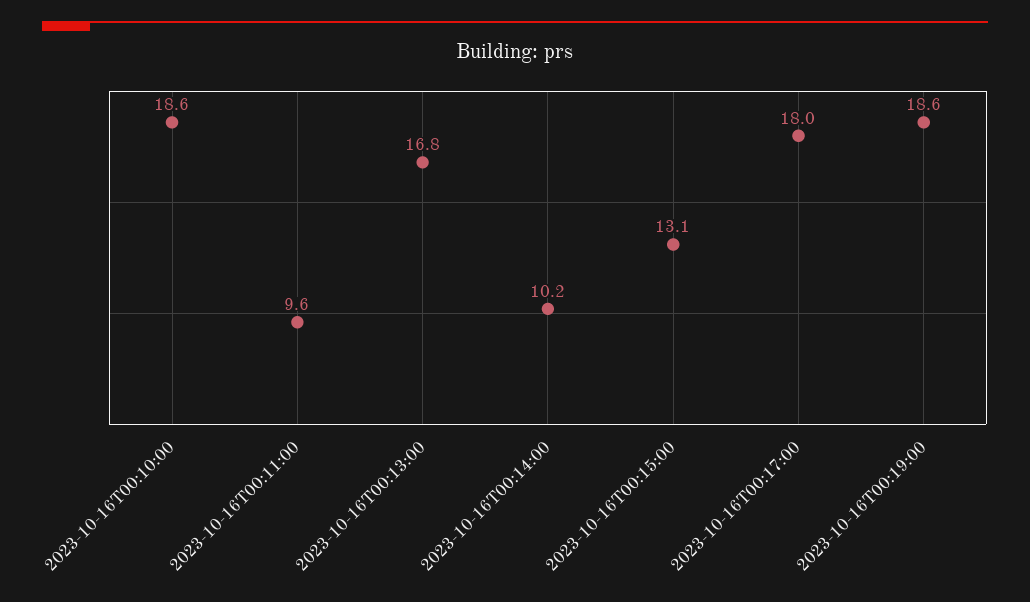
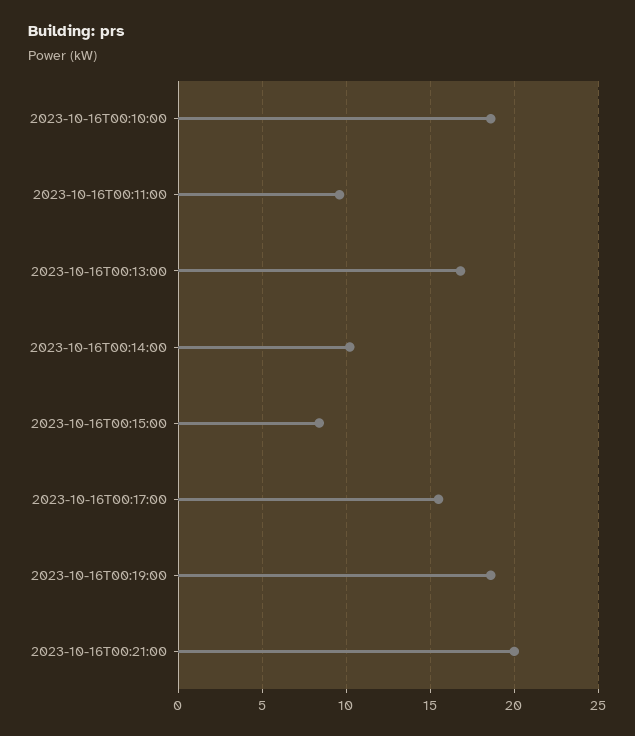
2023-10-16T00:15:00: 13.1 -> 8.5
2023-10-16T00:17:00: 18 -> 15.5
2023-10-16T00:21:00: none -> 20

